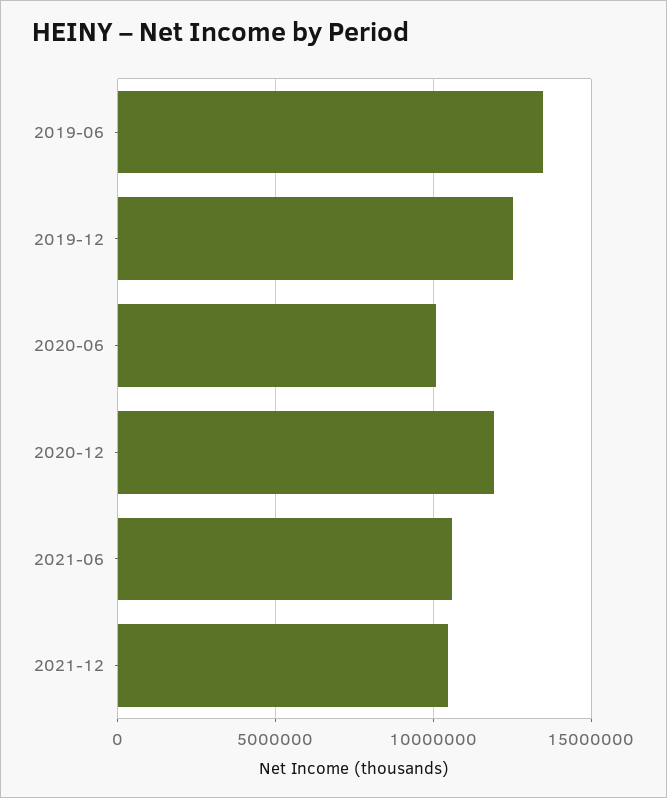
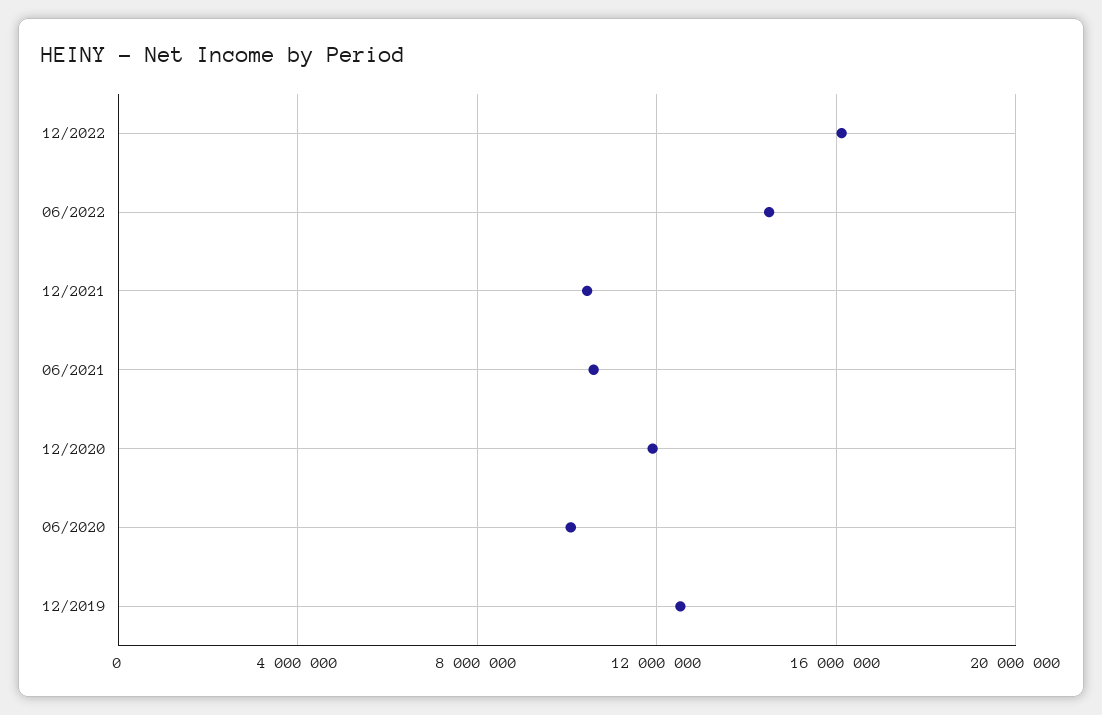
2019-06: 13500000 -> none
12/2022: none -> 16000000
06/2022: none -> 14500000

